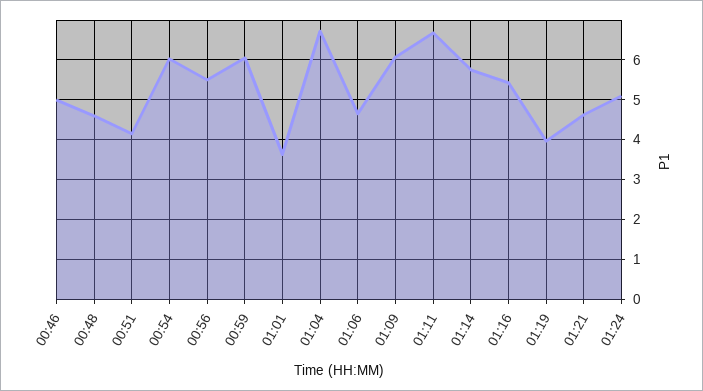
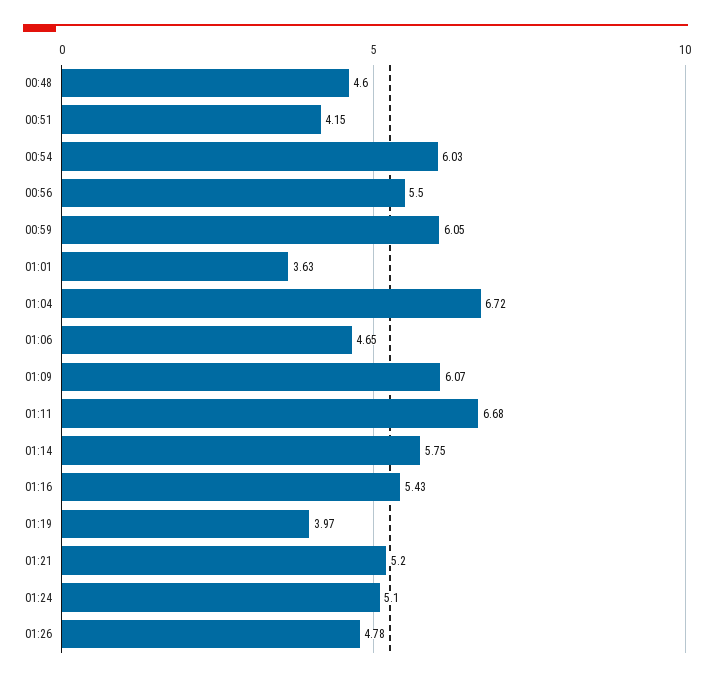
00:46: 5 -> none
01:21: 4.6 -> 5.2
01:26: none -> 4.78

